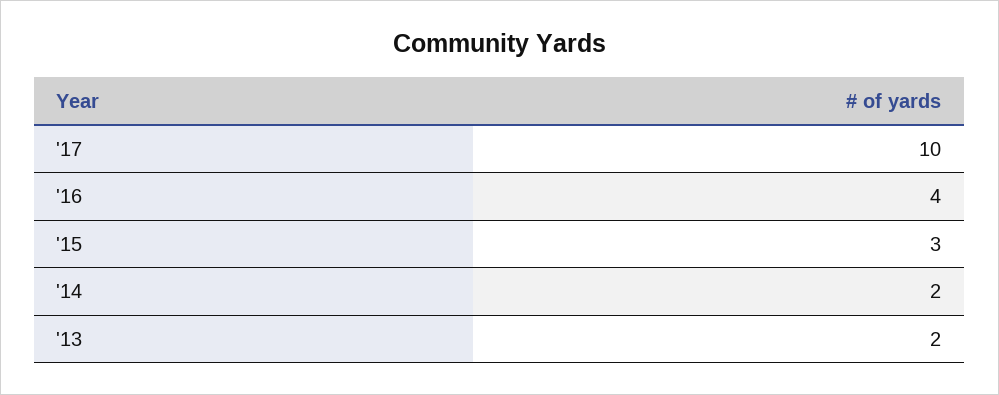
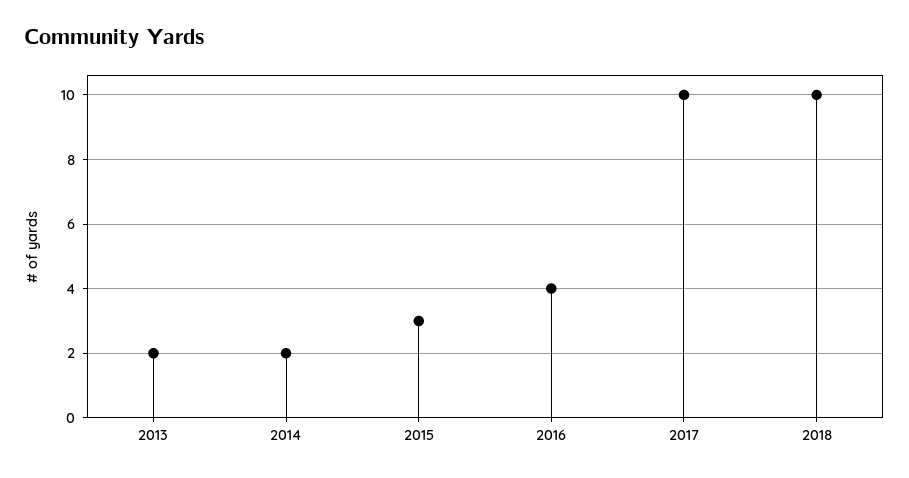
2018: none -> 10

